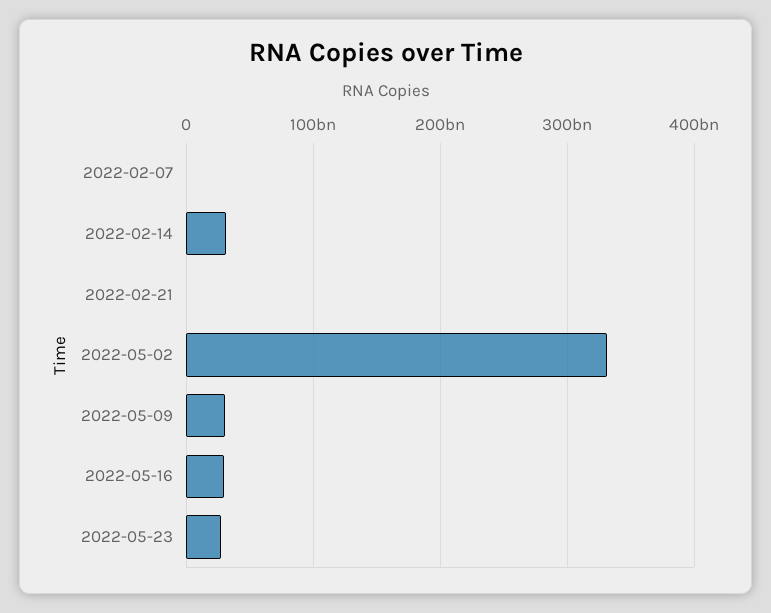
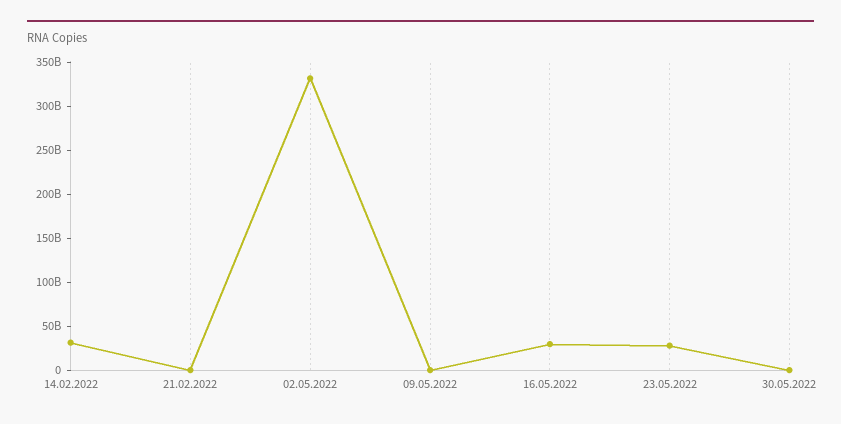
2022-02-07: 0 -> none
2022-05-09: 30000000000 -> 0
30.05.2022: none -> 0

